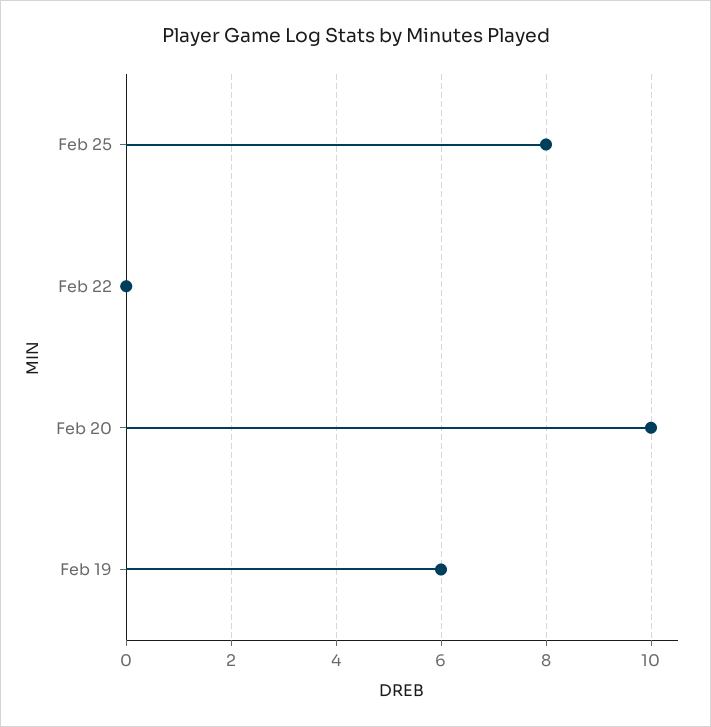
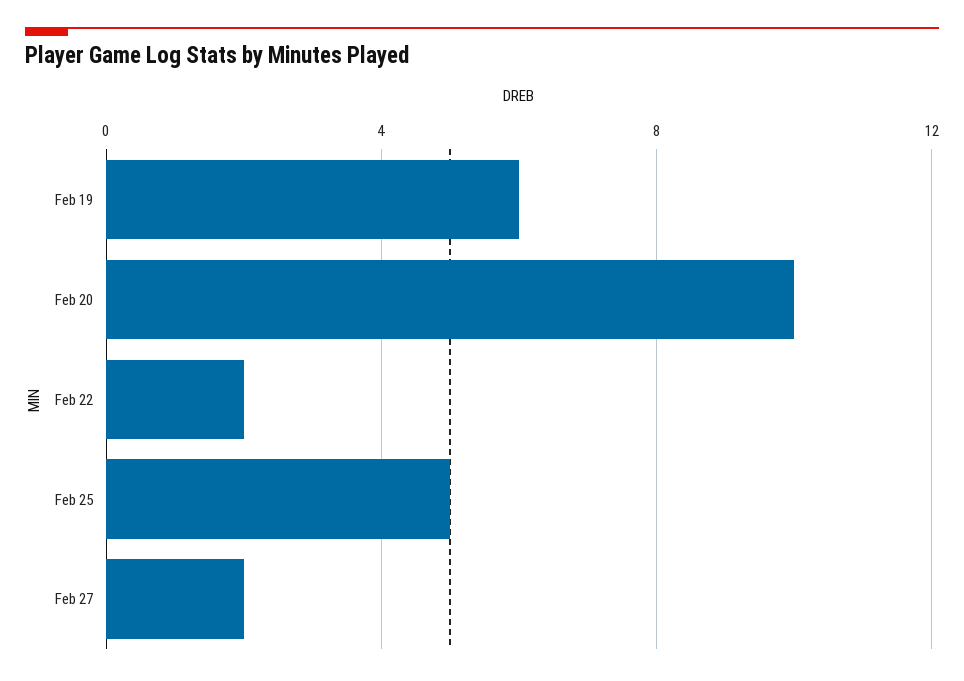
Feb 25: 8 -> 5
Feb 22: 0 -> 2
Feb 27: none -> 2

